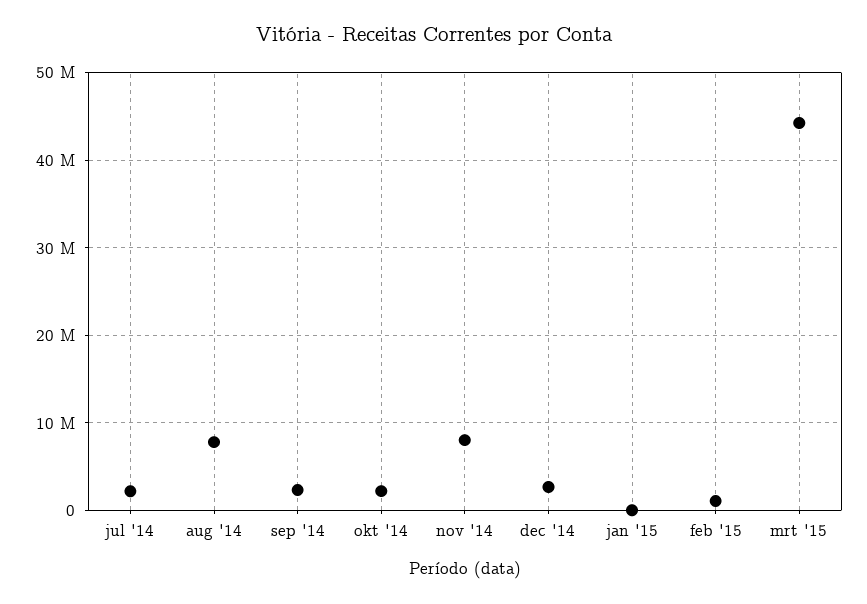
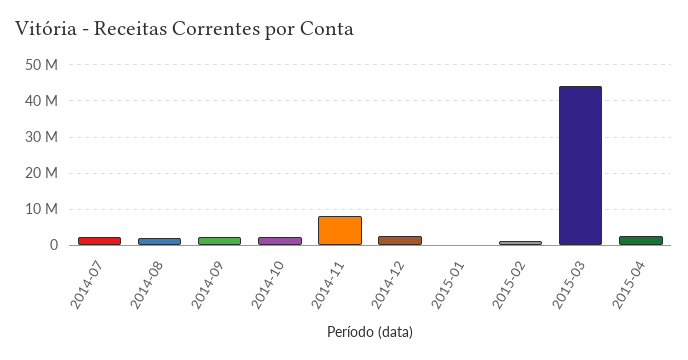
aug '14: 8000000 -> 2000000
2015-04: none -> 2000000

